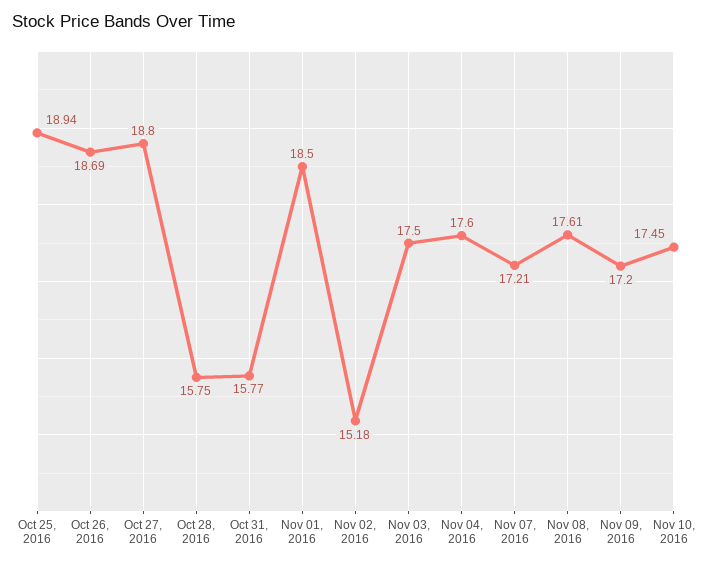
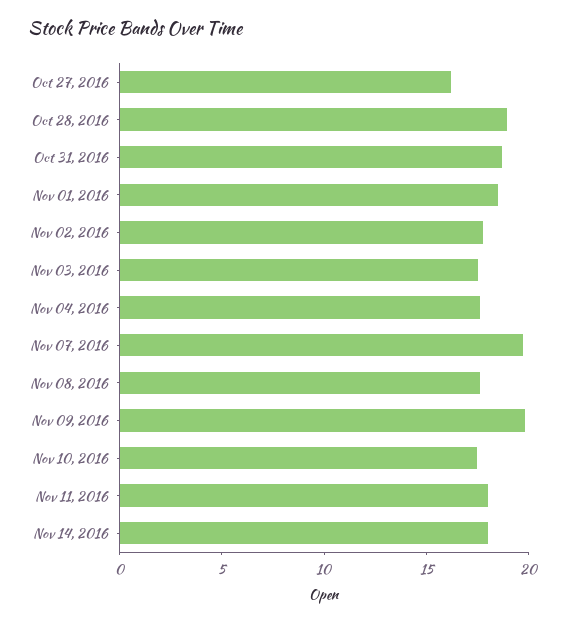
Oct 25, 2016: 18.94 -> none
Oct 26, 2016: 18.69 -> none
Oct 27, 2016: 18.8 -> 16
Oct 28, 2016: 15.75 -> 19
Oct 31, 2016: 15.77 -> 19
Nov 02, 2016: 15.18 -> 18
Nov 07, 2016: 17.21 -> 20
Nov 09, 2016: 17.2 -> 20
Nov 11, 2016: none -> 18
Nov 14, 2016: none -> 18

